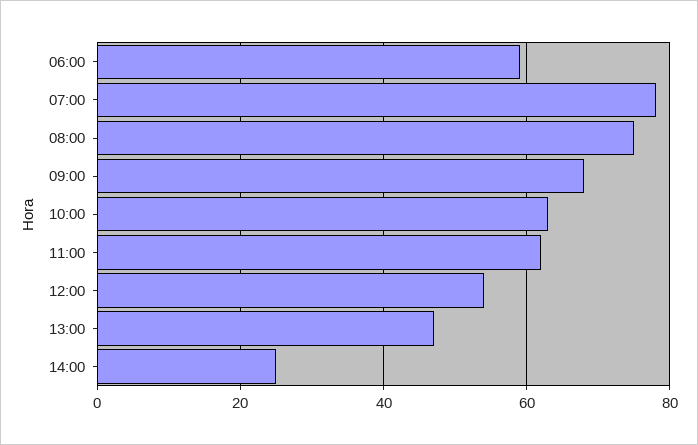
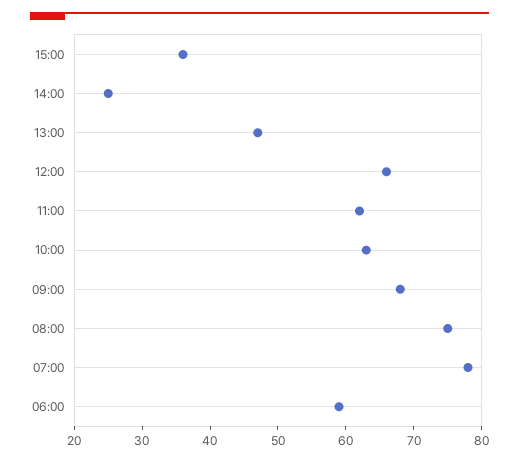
12:00: 55 -> 65
15:00: none -> 35

